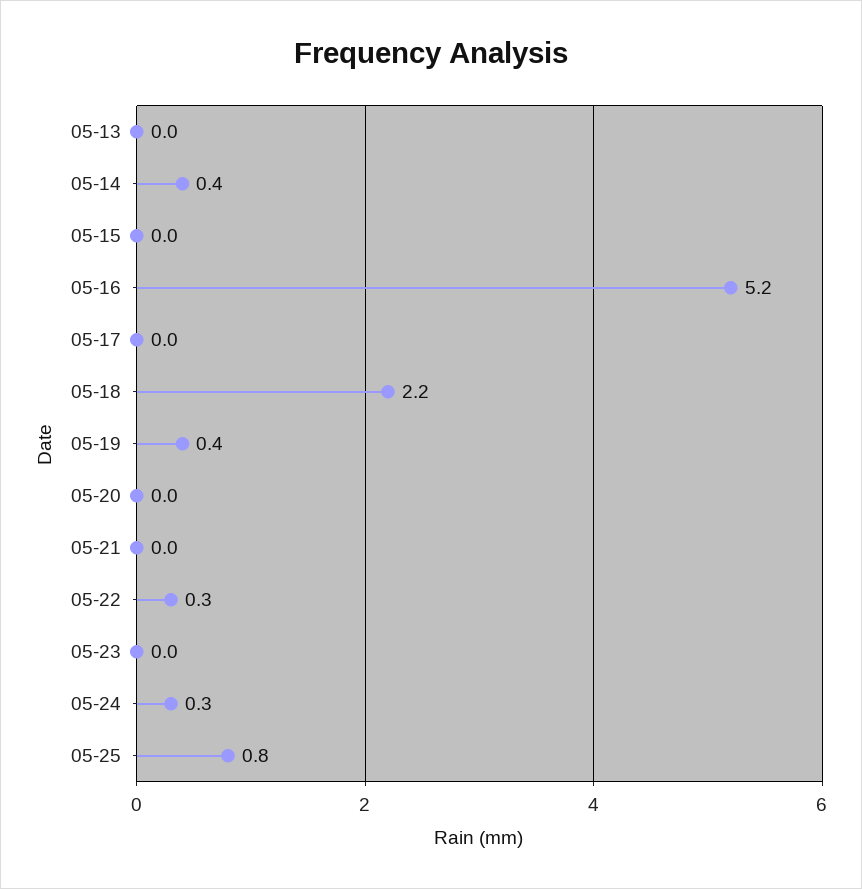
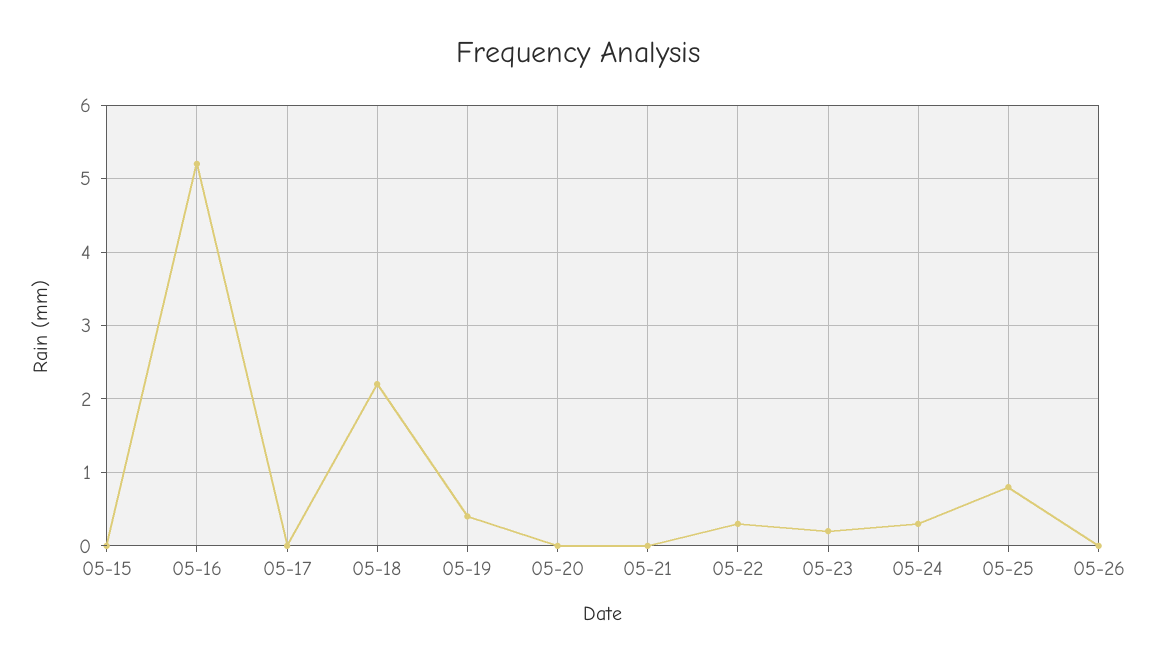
05-13: 0 -> none
05-14: 0.4 -> none
05-23: 0 -> 0.2
05-26: none -> 0

